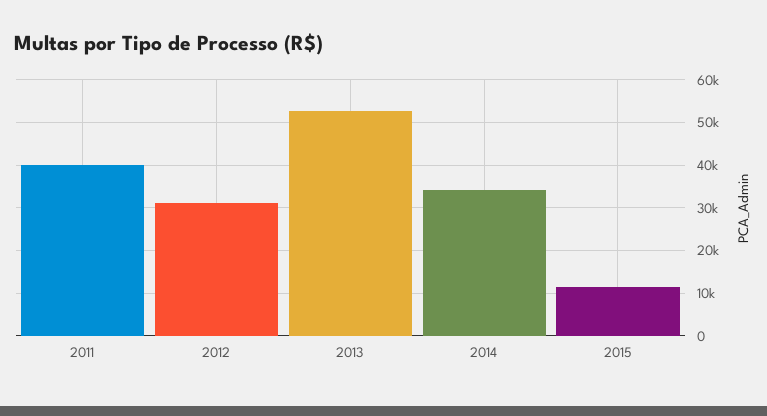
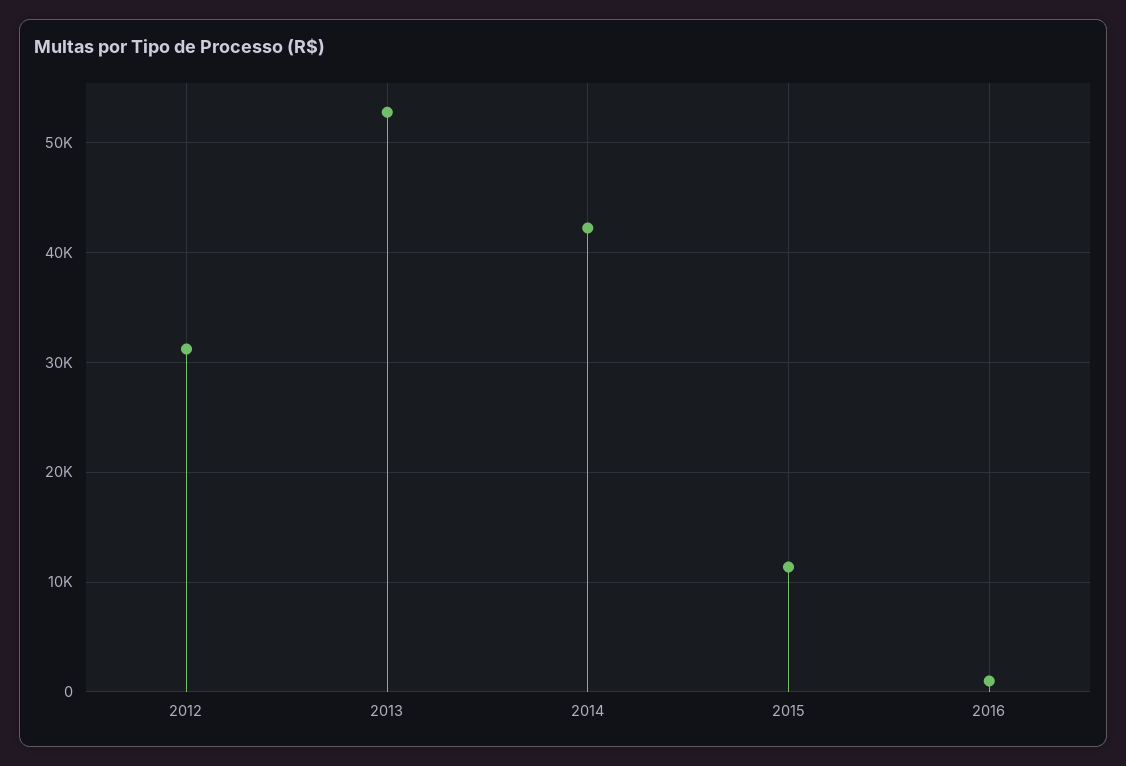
2011: 40000 -> none
2014: 34000 -> 42000
2016: none -> 1000

